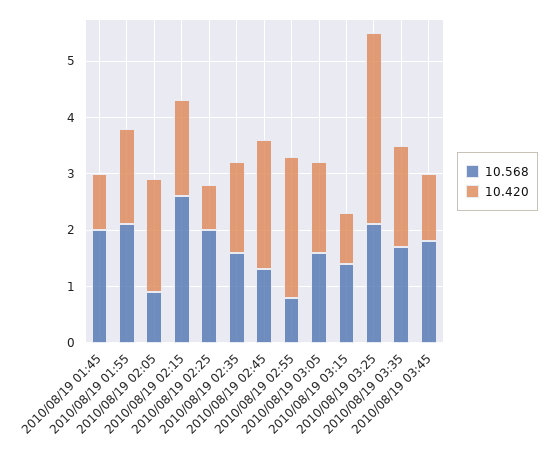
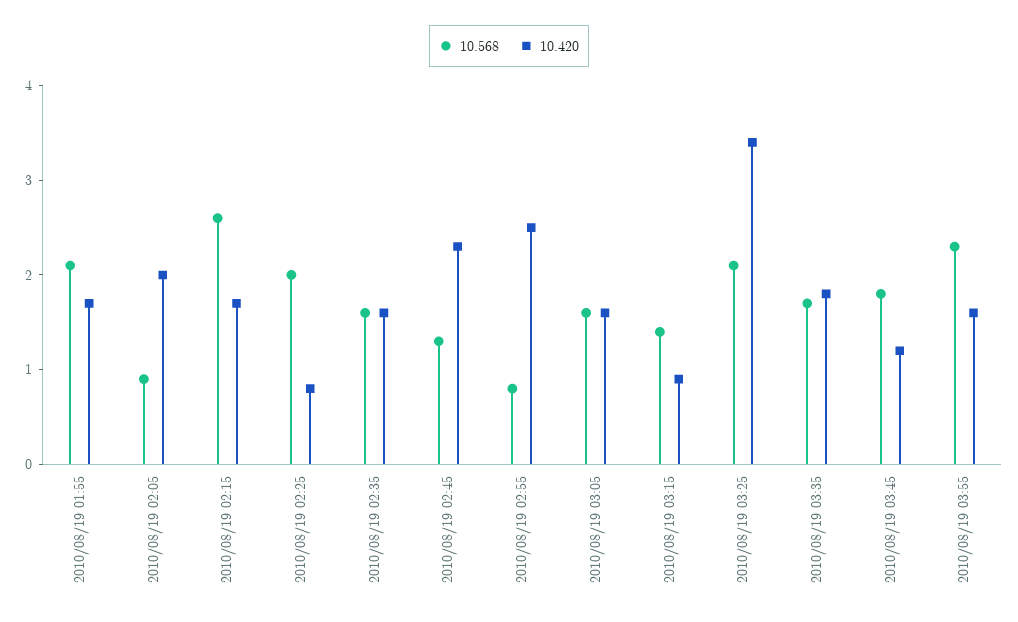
10.568, 2010/08/19 01:45: 2 -> none
10.420, 2010/08/19 01:45: 1 -> none
10.568, 2010/08/19 03:55: none -> 2.3
10.420, 2010/08/19 03:55: none -> 1.6

